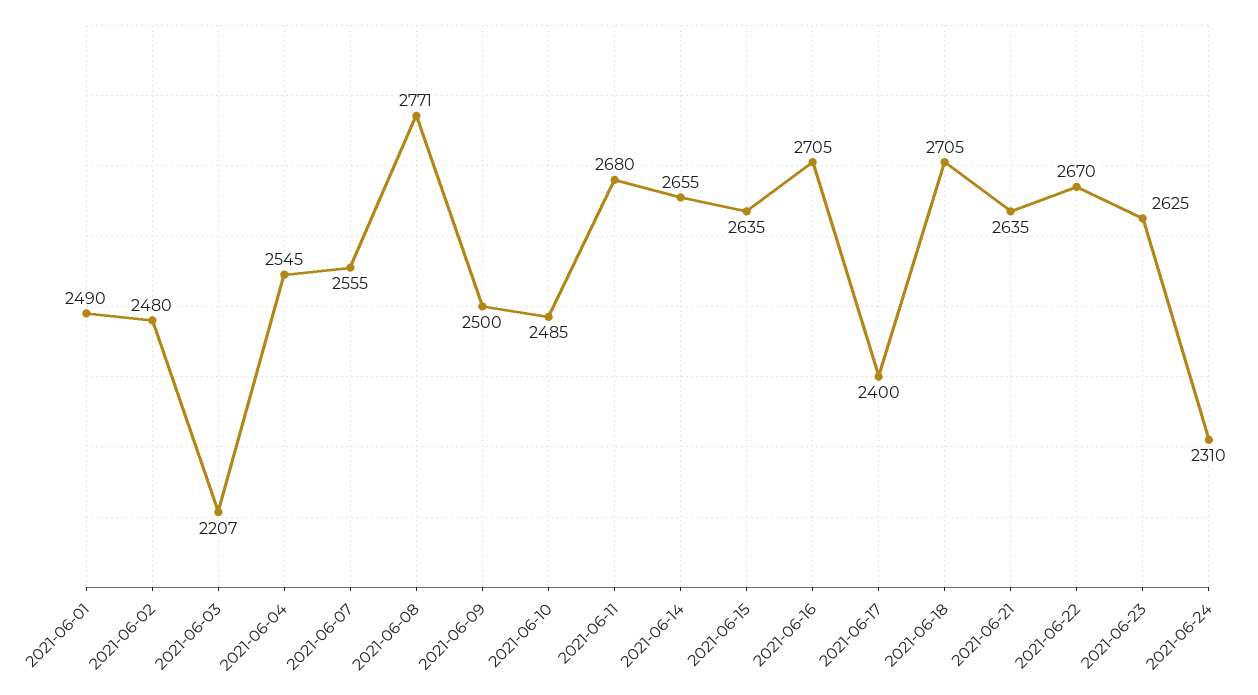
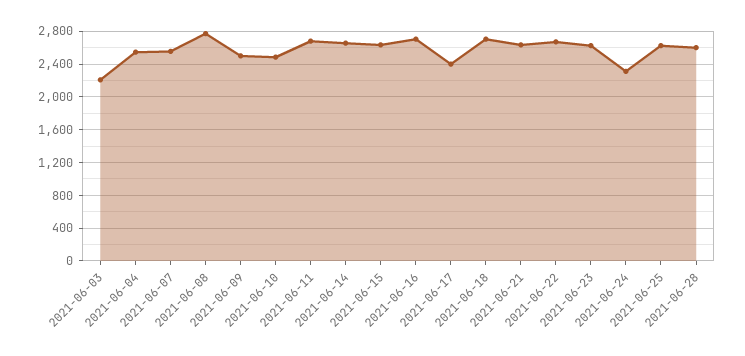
2021-06-01: 2490 -> none
2021-06-02: 2480 -> none
2021-06-25: none -> 2600
2021-06-28: none -> 2600

